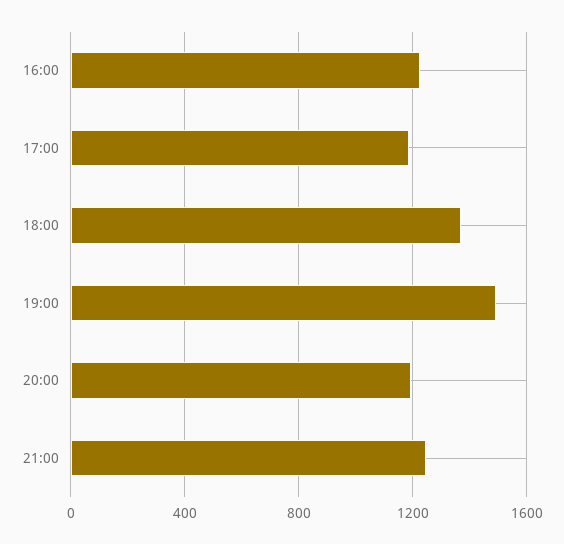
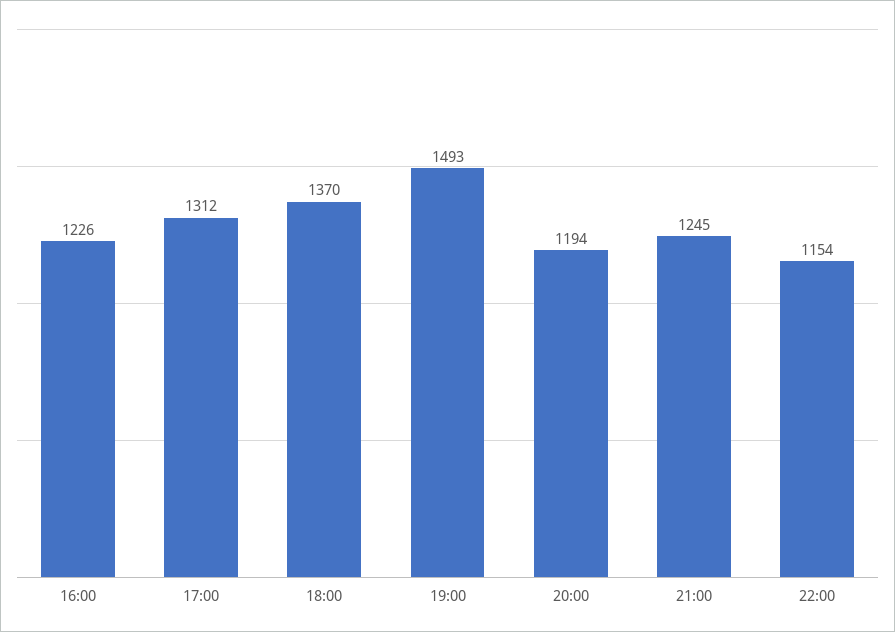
17:00: 1200 -> 1312
22:00: none -> 1154

